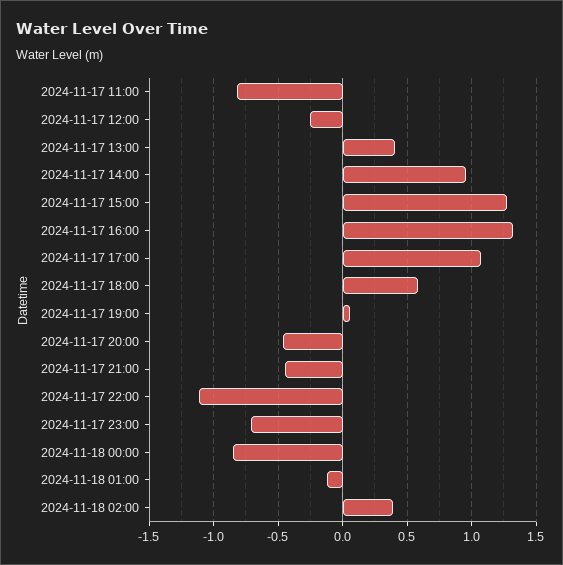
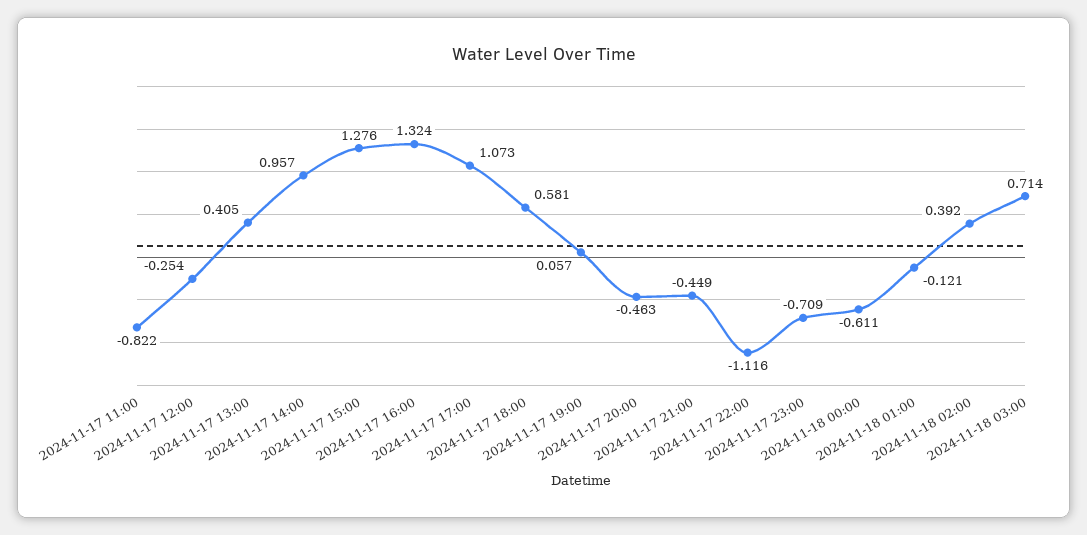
2024-11-18 00:00: -0.85 -> -0.611
2024-11-18 03:00: none -> 0.714

